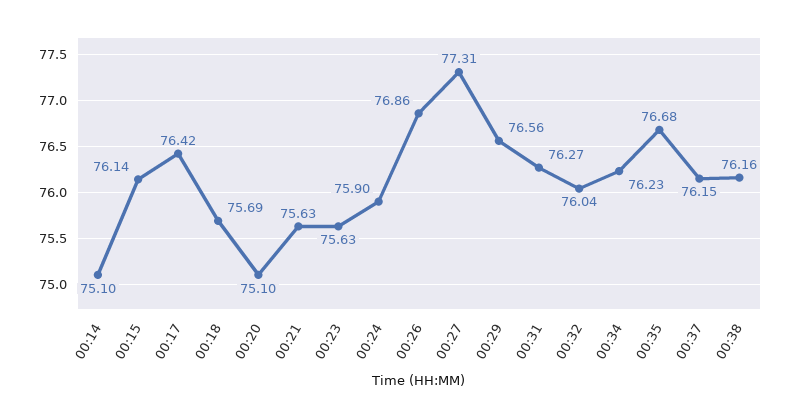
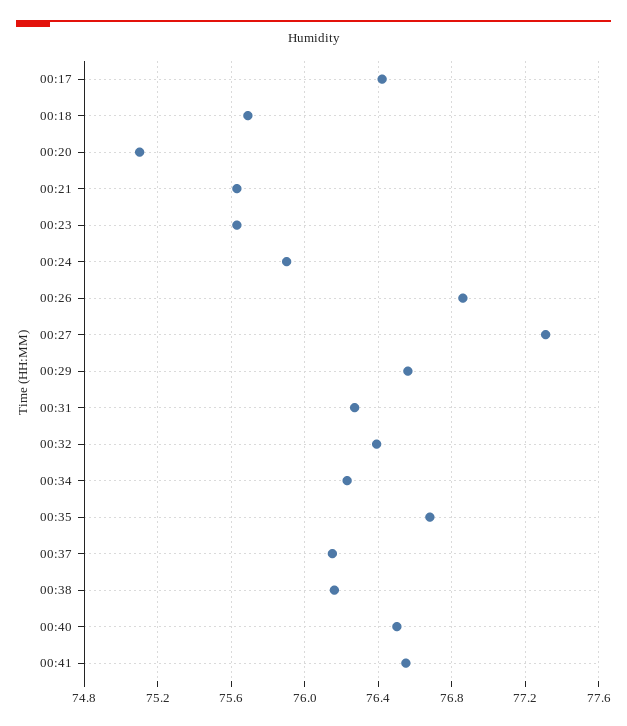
00:14: 75.1 -> none
00:15: 76.14 -> none
00:32: 76.04 -> 76.4
00:40: none -> 76.5
00:41: none -> 76.55

